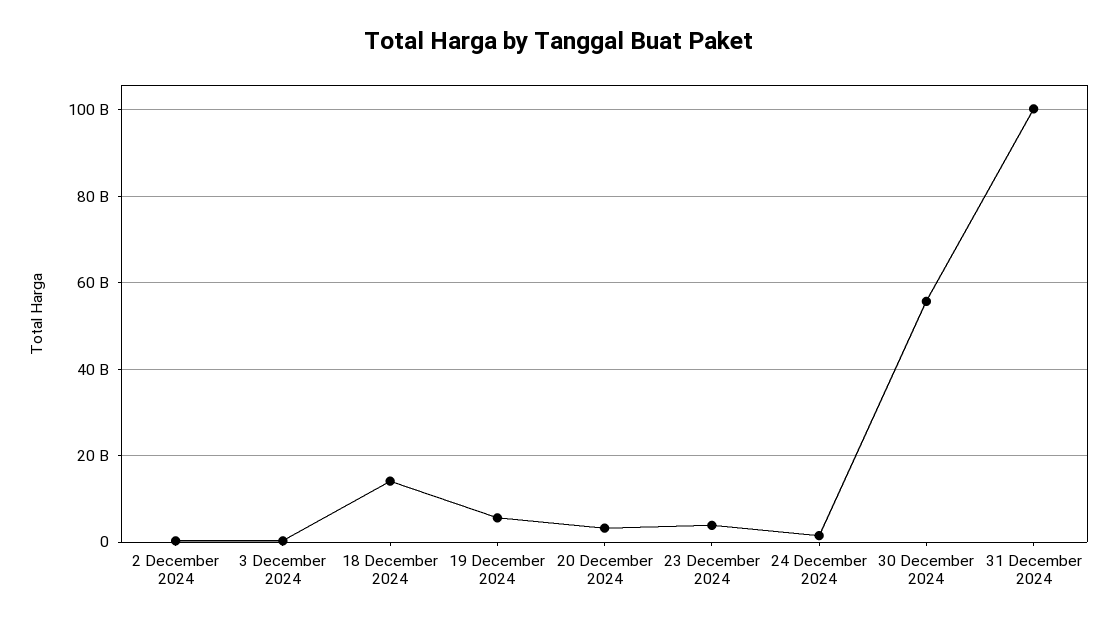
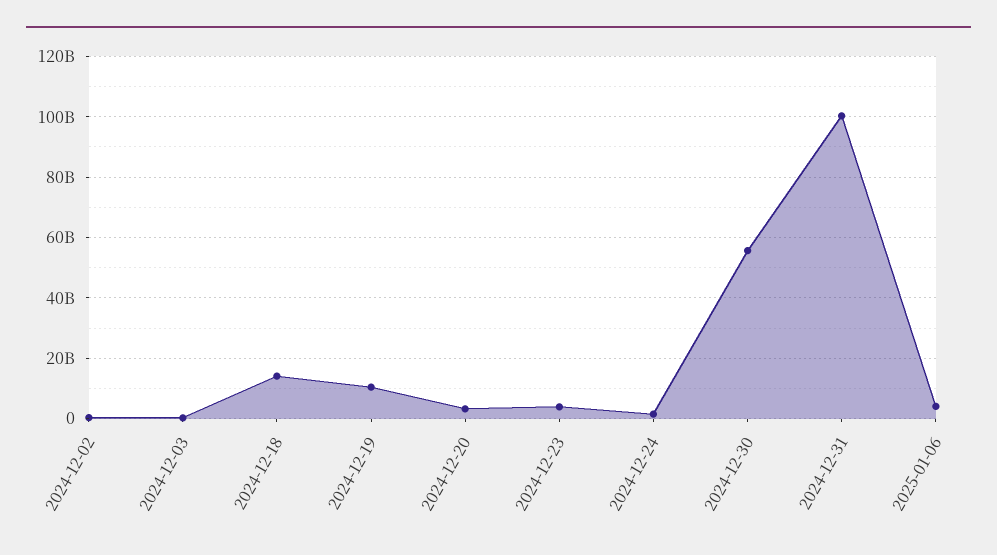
19 December 2024: 6000000000 -> 10000000000
2025-01-06: none -> 4000000000

